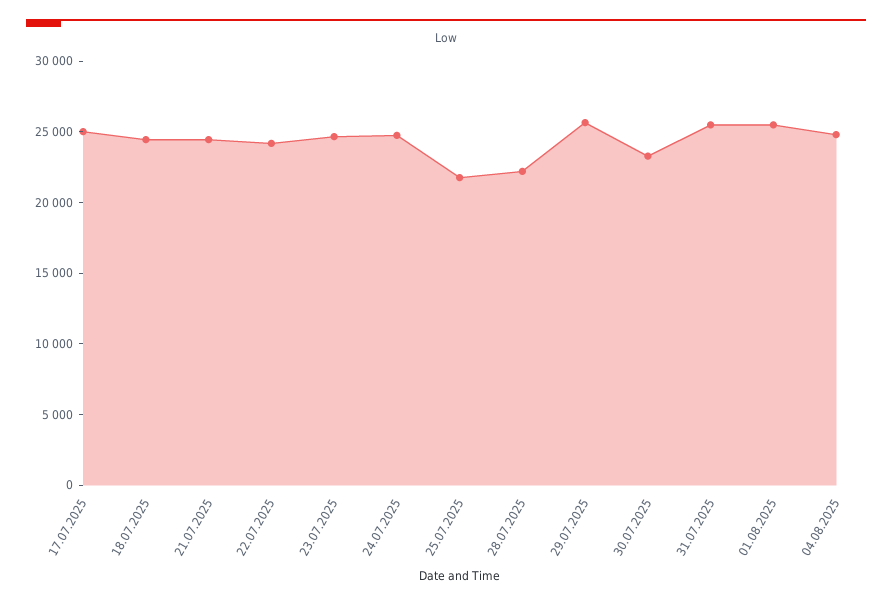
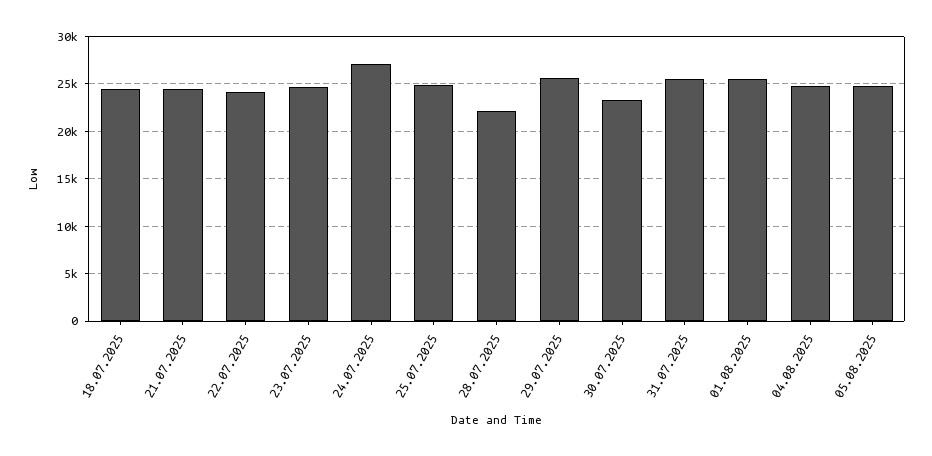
17.07.2025: 25000 -> none
24.07.2025: 25000 -> 27000
25.07.2025: 22000 -> 25000
05.08.2025: none -> 25000

